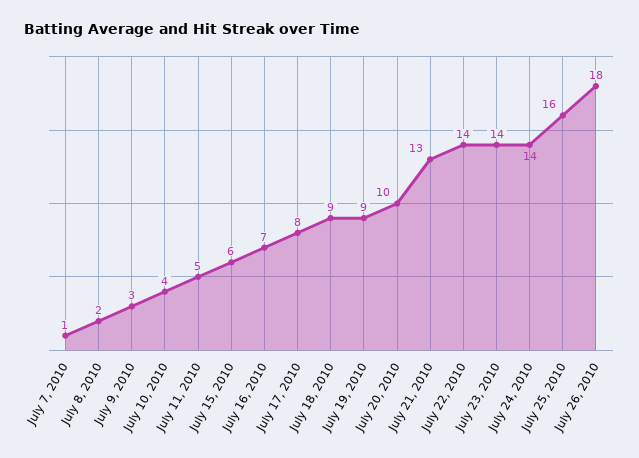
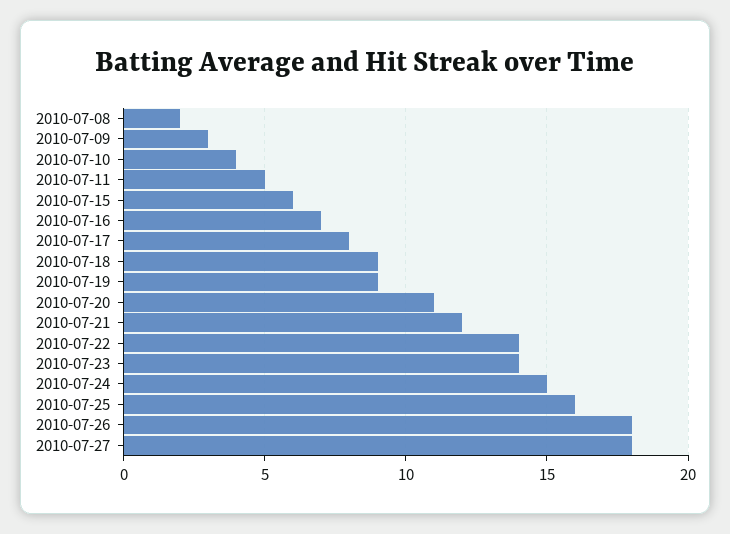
July 7, 2010: 1 -> none
July 20, 2010: 10 -> 11
July 21, 2010: 13 -> 12
July 24, 2010: 14 -> 15
2010-07-27: none -> 18

